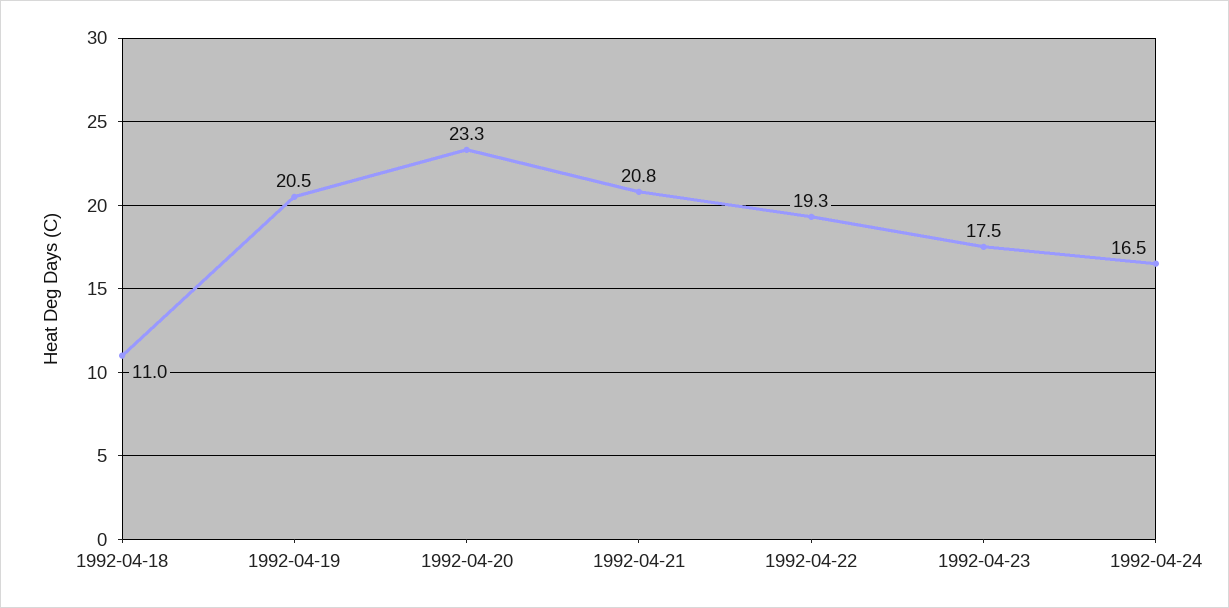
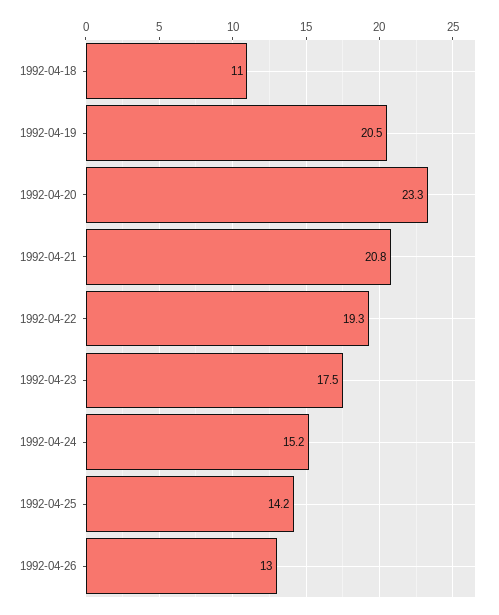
1992-04-24: 16.5 -> 15.2
1992-04-25: none -> 14.2
1992-04-26: none -> 13

